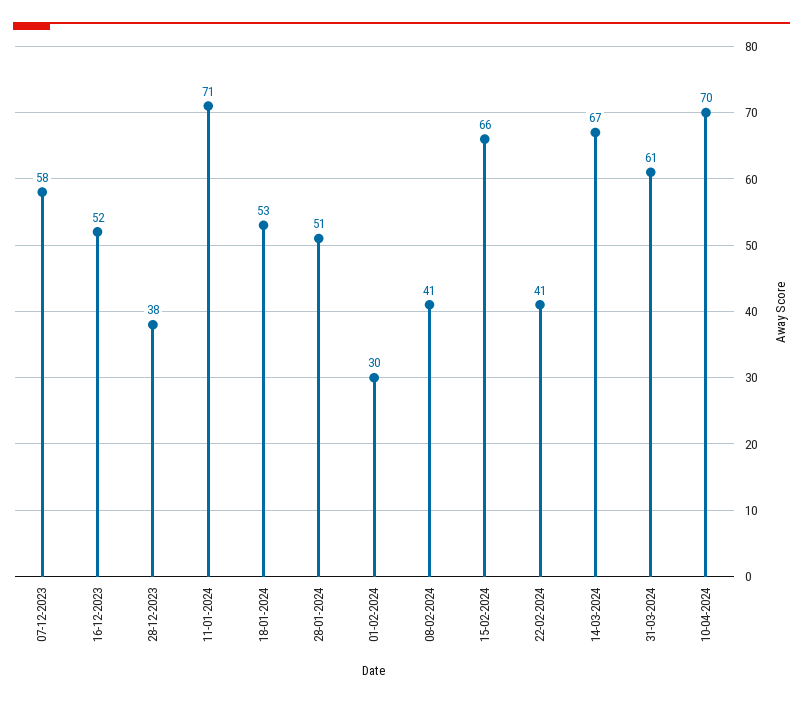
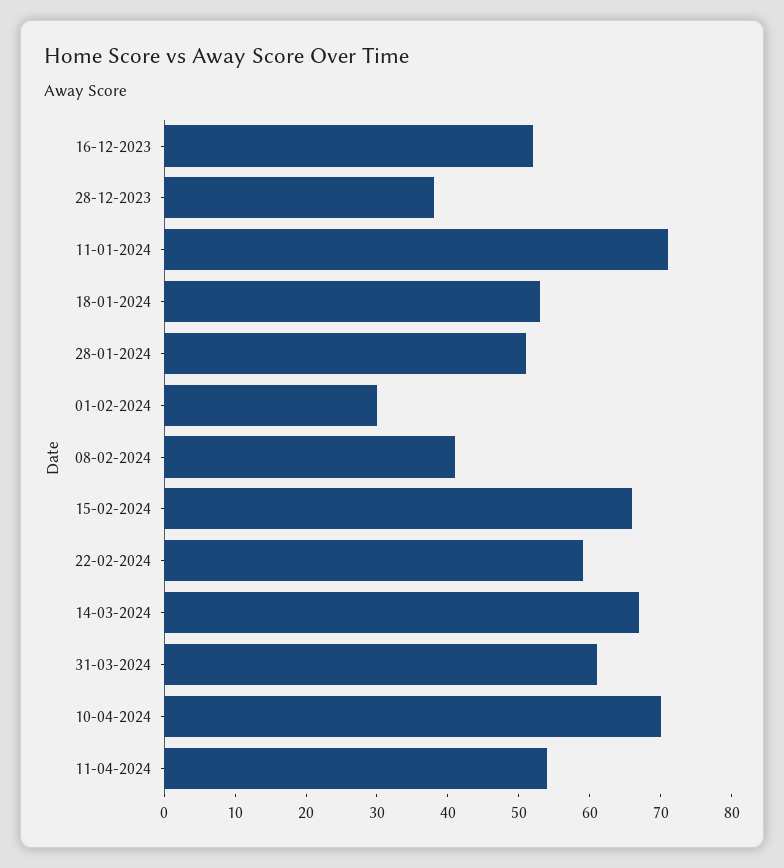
07-12-2023: 58 -> none
22-02-2024: 41 -> 60
11-04-2024: none -> 55

